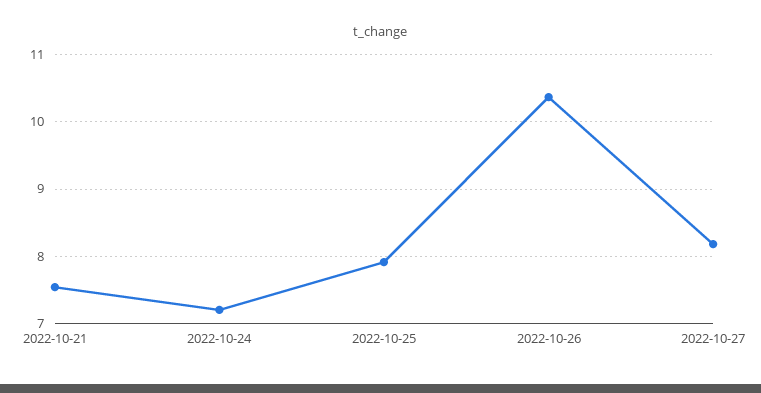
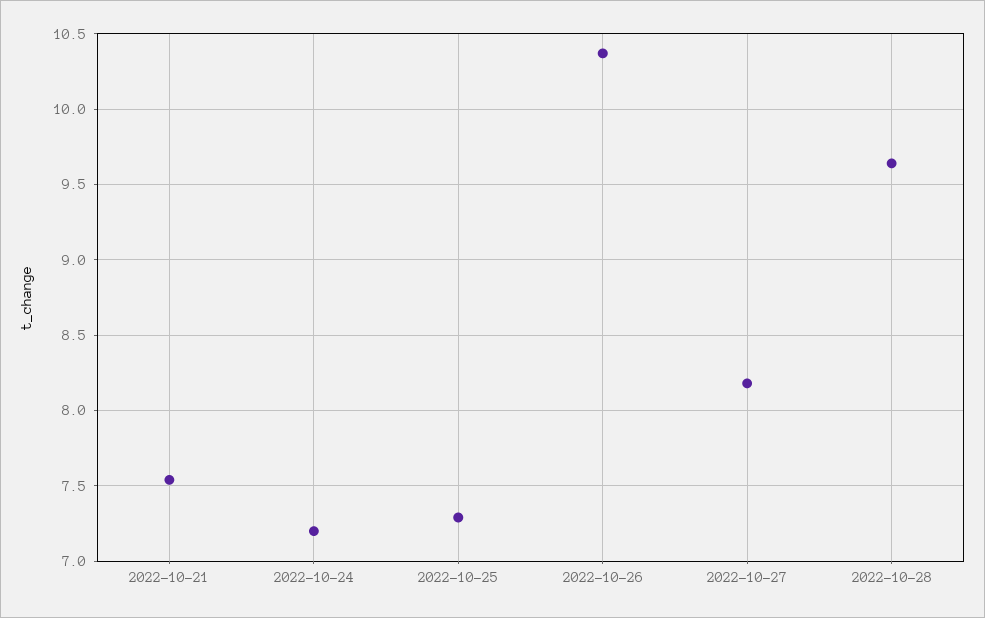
2022-10-25: 7.9 -> 7.3
2022-10-28: none -> 9.65

